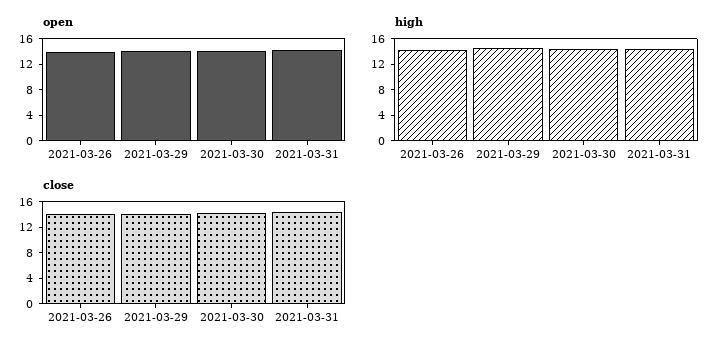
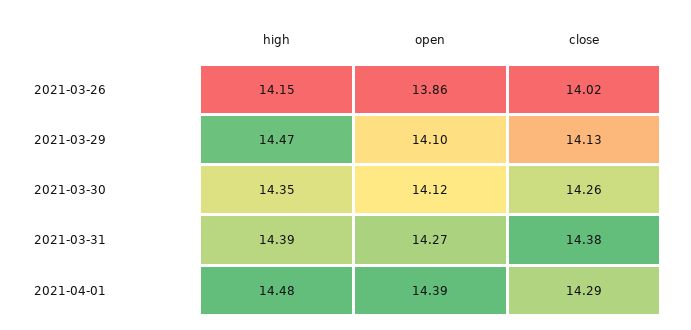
high, 2021-04-01: none -> 14.48
open, 2021-04-01: none -> 14.39
close, 2021-04-01: none -> 14.29

